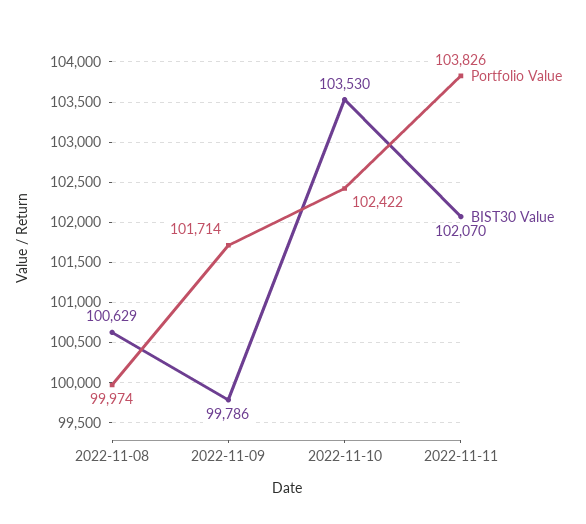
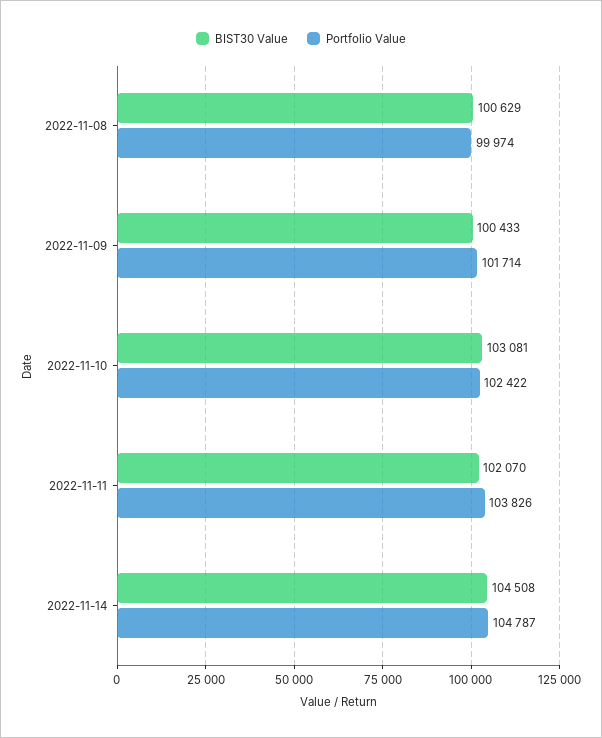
BIST30 Value, 2022-11-09: 99786 -> 100433
BIST30 Value, 2022-11-10: 103530 -> 103081
BIST30 Value, 2022-11-14: none -> 104508
Portfolio Value, 2022-11-14: none -> 104787

